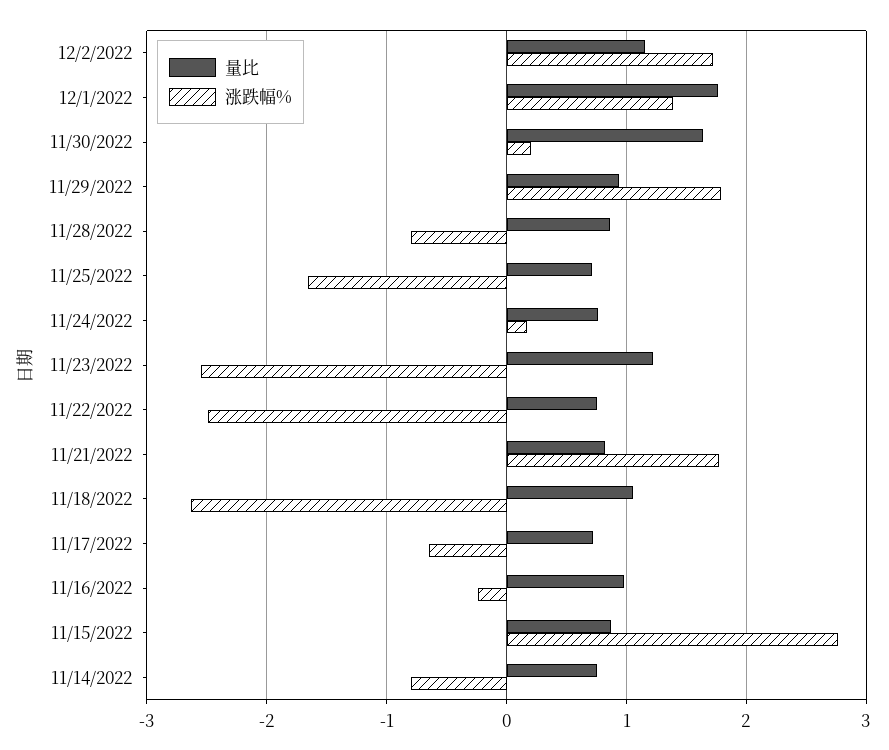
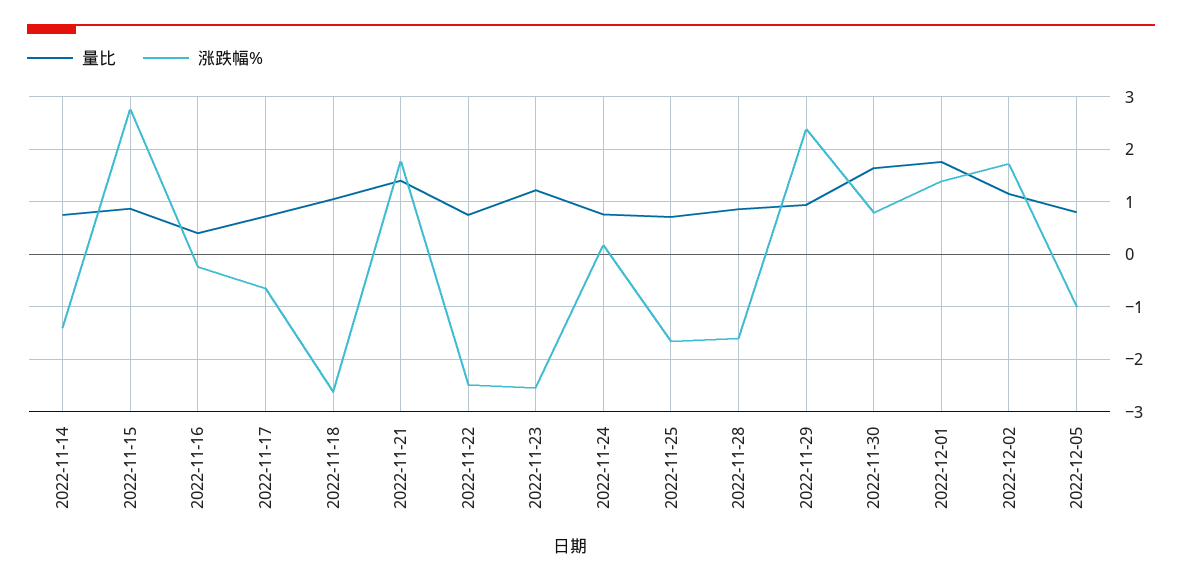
涨跌幅%, 11/30/2022: 0.2 -> 0.8
涨跌幅%, 11/29/2022: 1.8 -> 2.4
涨跌幅%, 11/28/2022: -0.8 -> -1.6
量比, 11/21/2022: 0.8 -> 1.4
量比, 11/16/2022: 1 -> 0.4
涨跌幅%, 11/14/2022: -0.8 -> -1.4
量比, 2022-12-05: none -> 0.8
涨跌幅%, 2022-12-05: none -> -1

